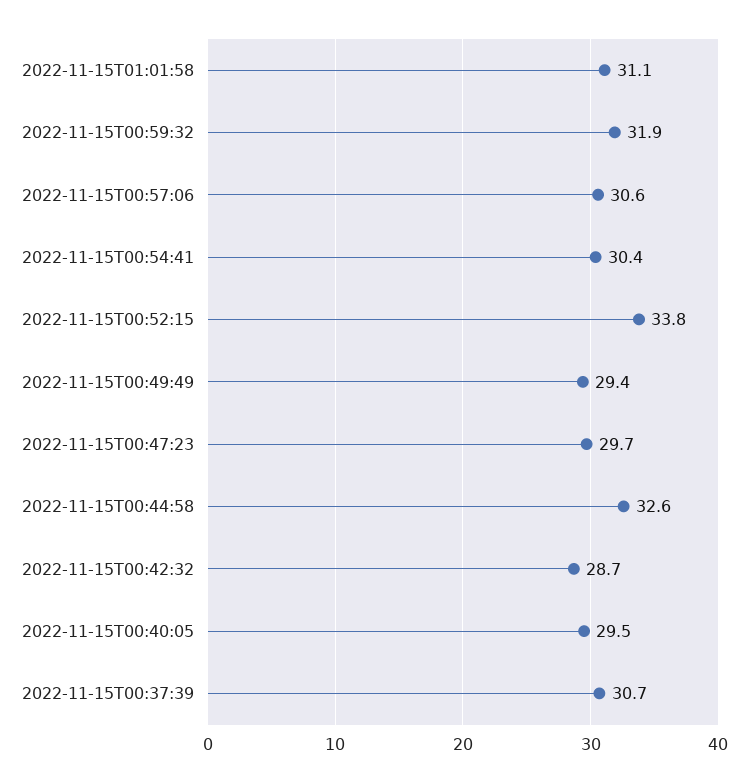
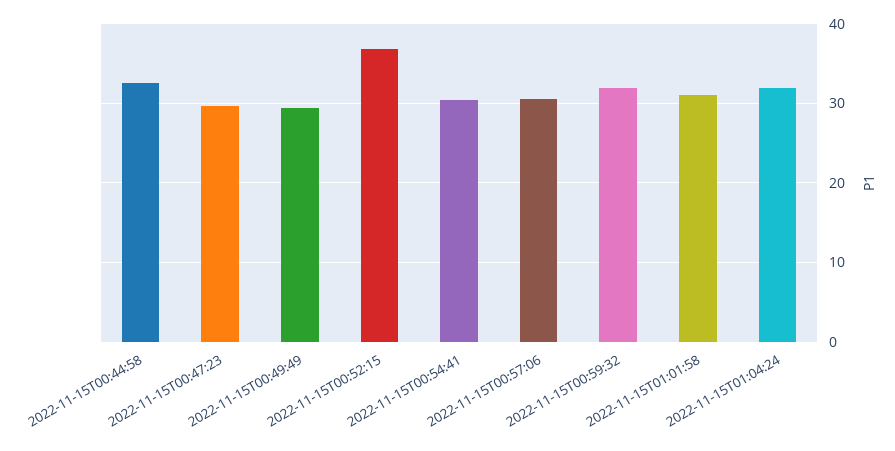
2022-11-15T00:52:15: 33.8 -> 37
2022-11-15T00:42:32: 28.7 -> none
2022-11-15T00:40:05: 29.5 -> none
2022-11-15T00:37:39: 30.7 -> none
2022-11-15T01:04:24: none -> 32

